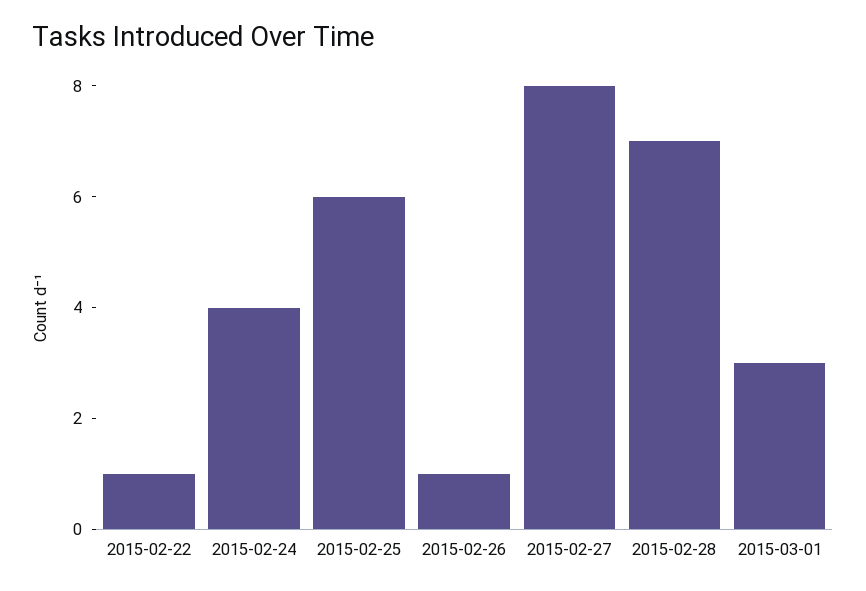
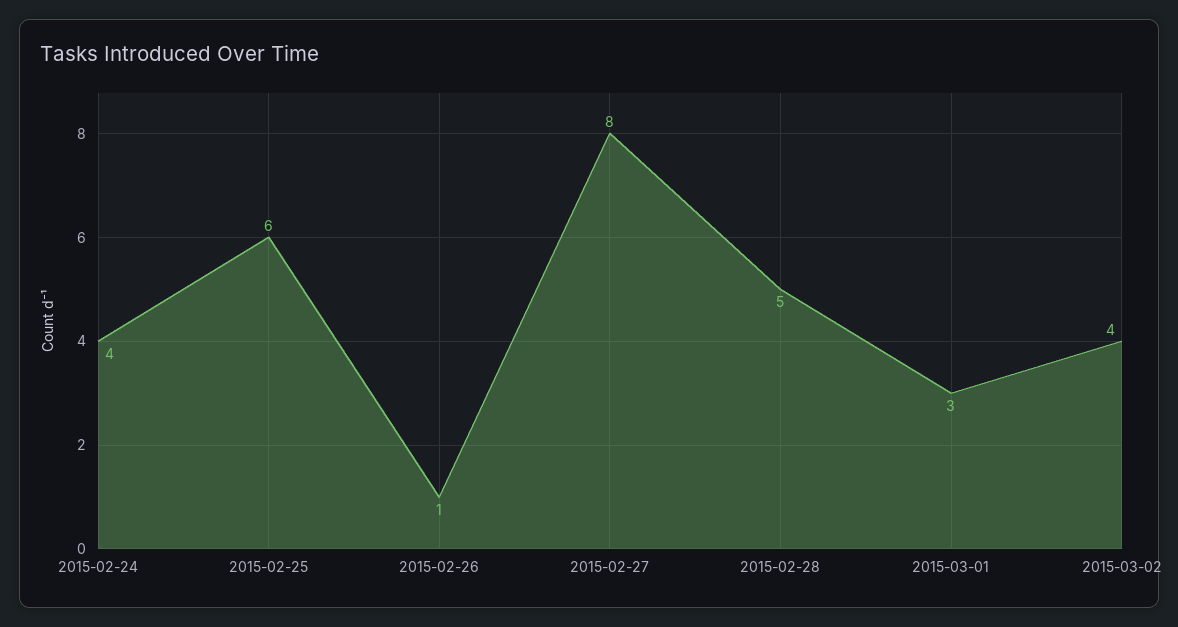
2015-02-22: 1 -> none
2015-02-28: 7 -> 5
2015-03-02: none -> 4

